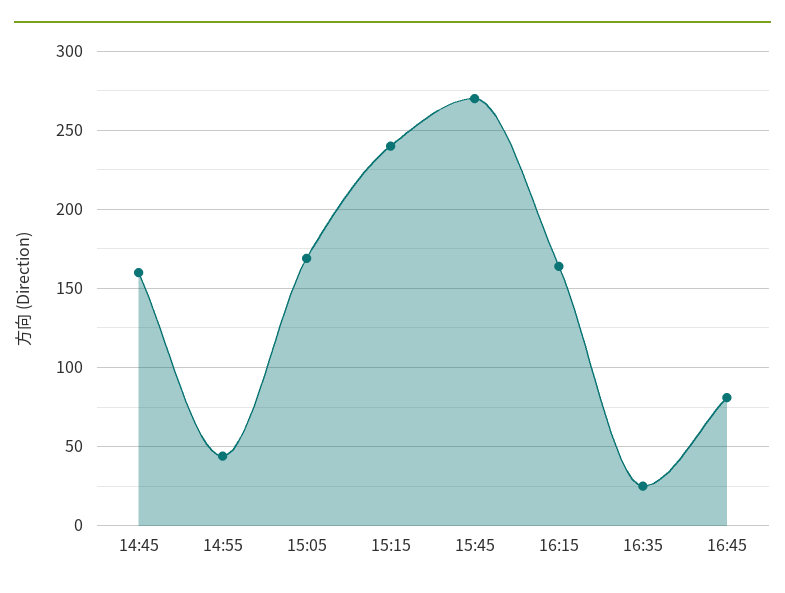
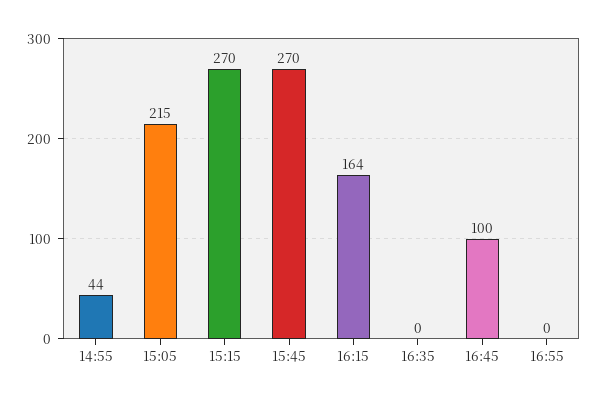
14:45: 160 -> none
15:05: 170 -> 215
15:15: 240 -> 270
16:35: 25 -> 0
16:45: 80 -> 100
16:55: none -> 0

